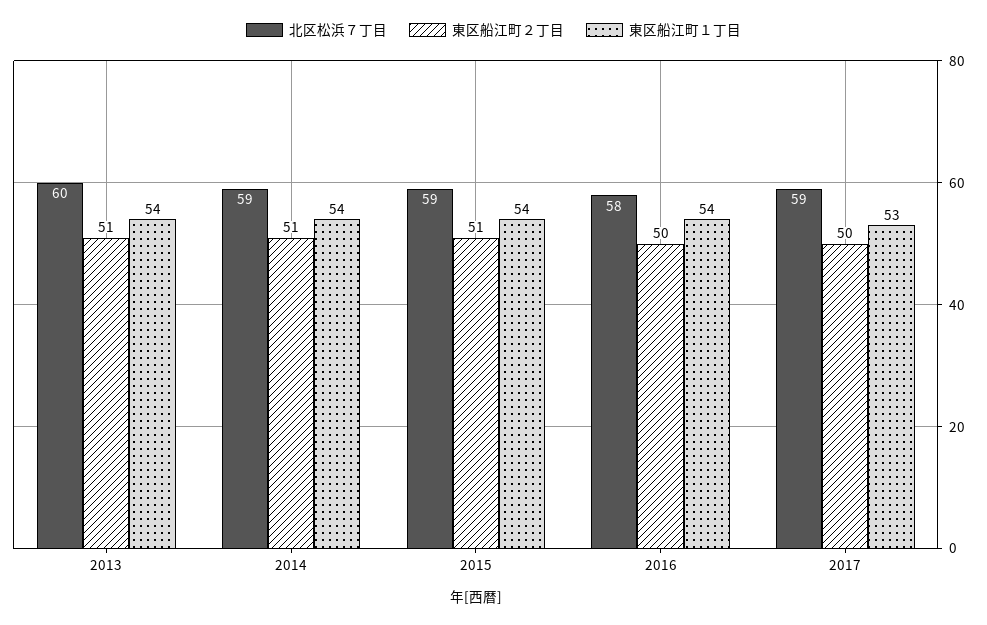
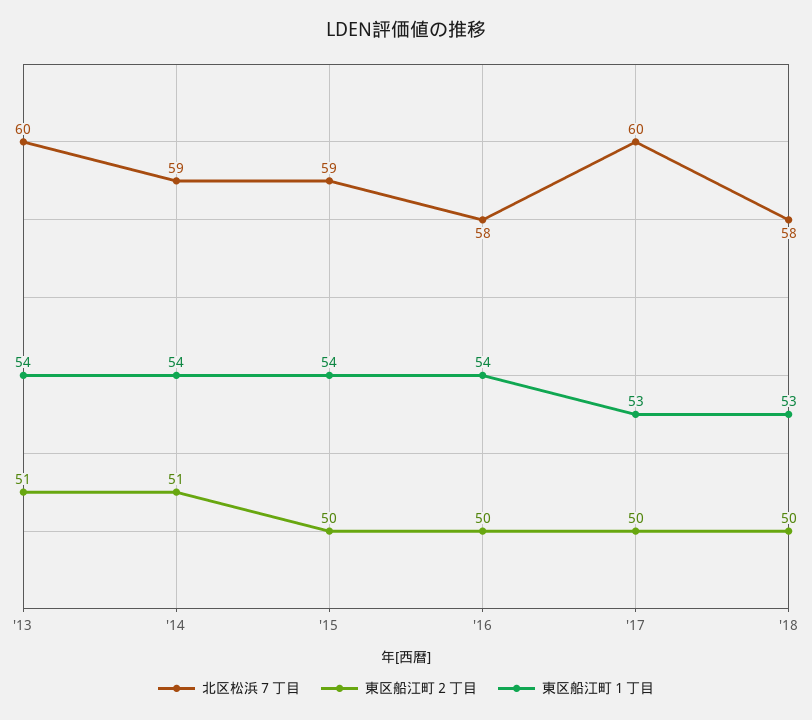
東区船江町２丁目, 2015: 51 -> 50
北区松浜７丁目, 2017: 59 -> 60
北区松浜７丁目, '18: none -> 58
東区船江町２丁目, '18: none -> 50
東区船江町１丁目, '18: none -> 53

